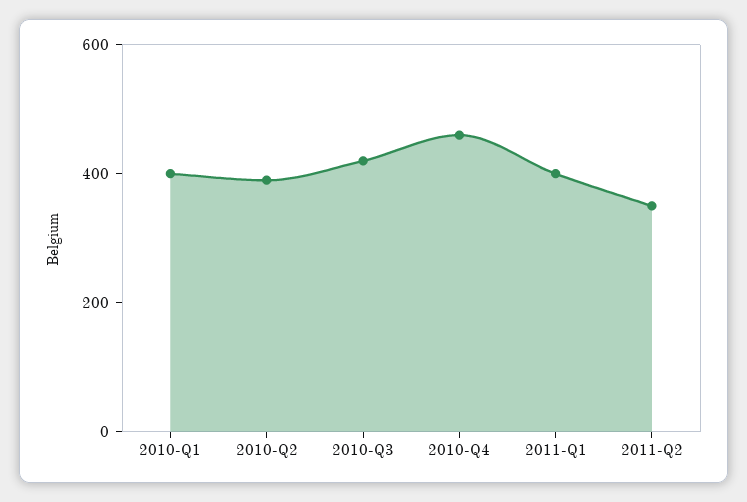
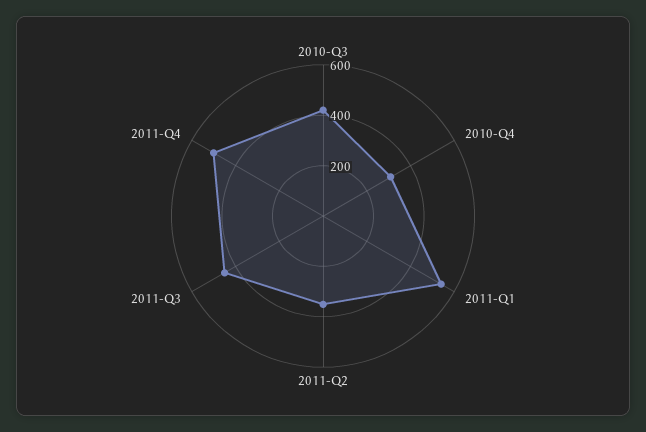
2010-Q1: 400 -> none
2010-Q2: 400 -> none
2010-Q4: 450 -> 300
2011-Q1: 400 -> 550
2011-Q3: none -> 450
2011-Q4: none -> 500

